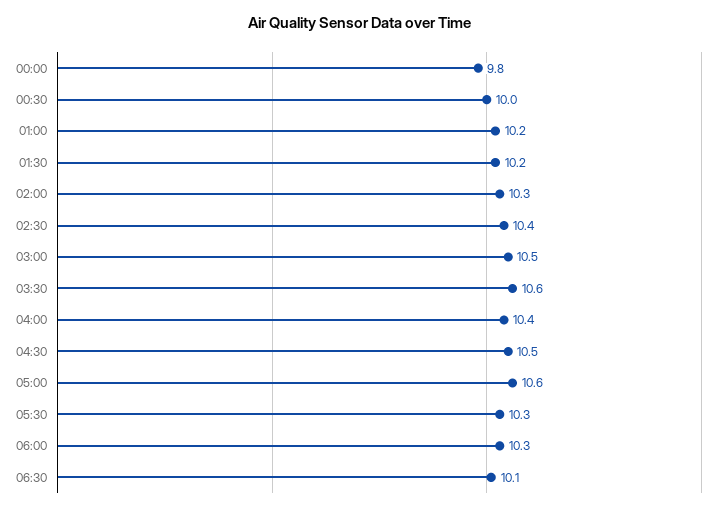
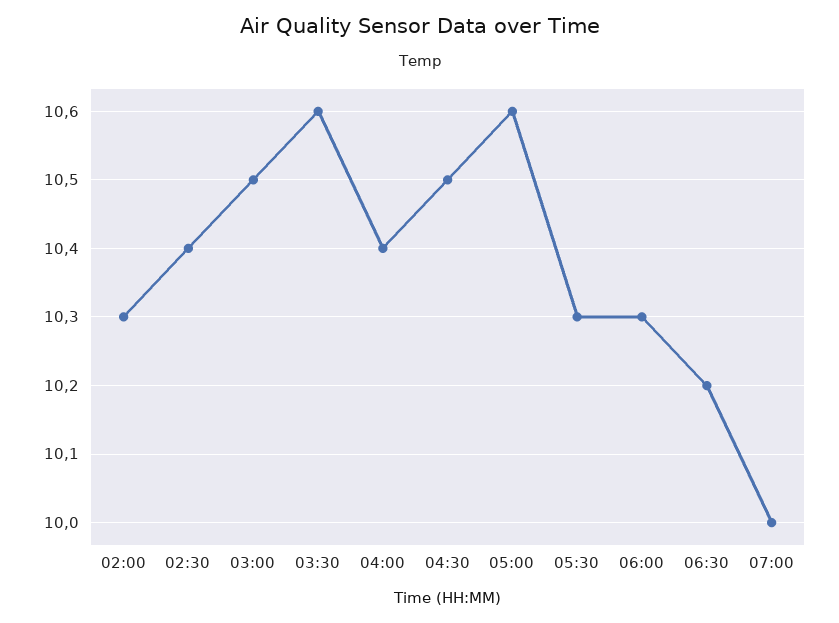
00:00: 9.8 -> none
00:30: 10 -> none
01:00: 10.2 -> none
01:30: 10.2 -> none
06:30: 10.1 -> 10.2
07:00: none -> 10

